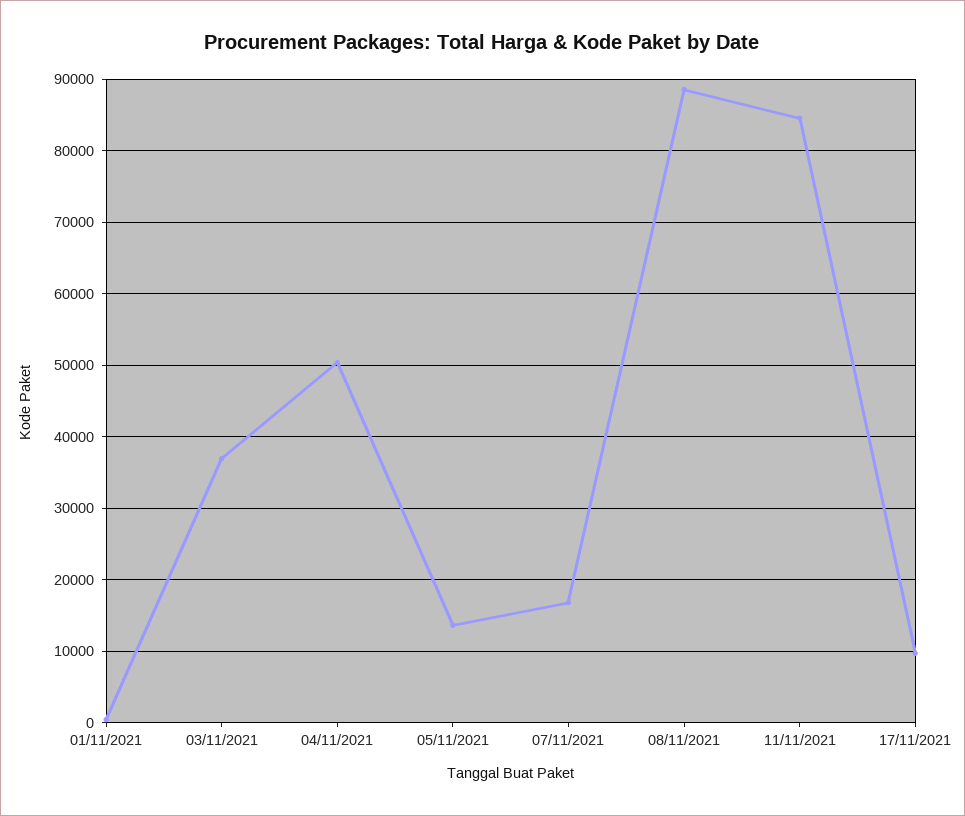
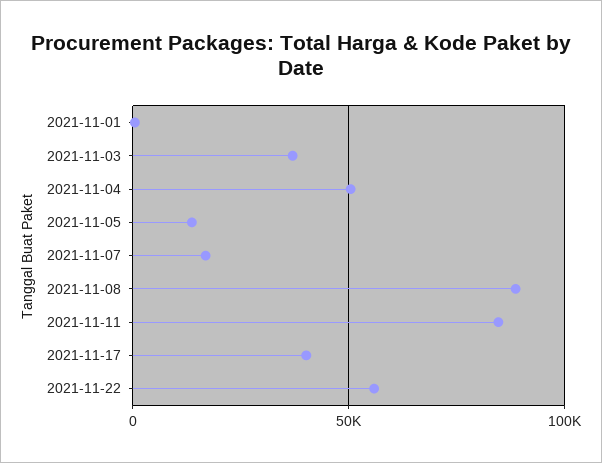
17/11/2021: 10000 -> 40000
2021-11-22: none -> 55000

